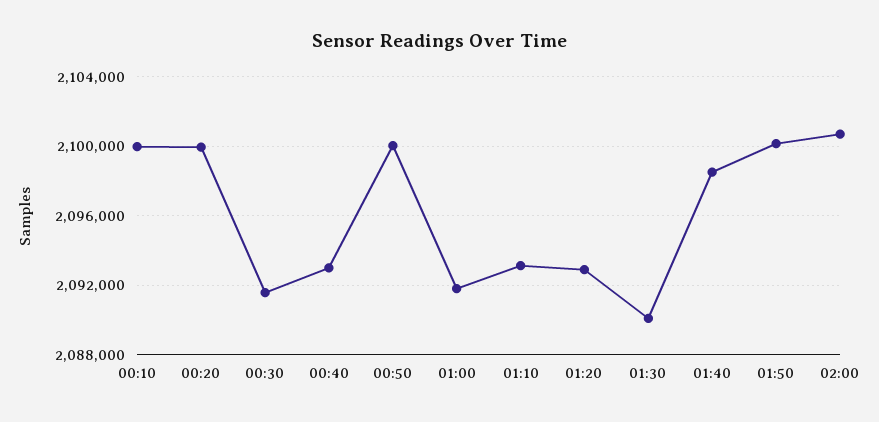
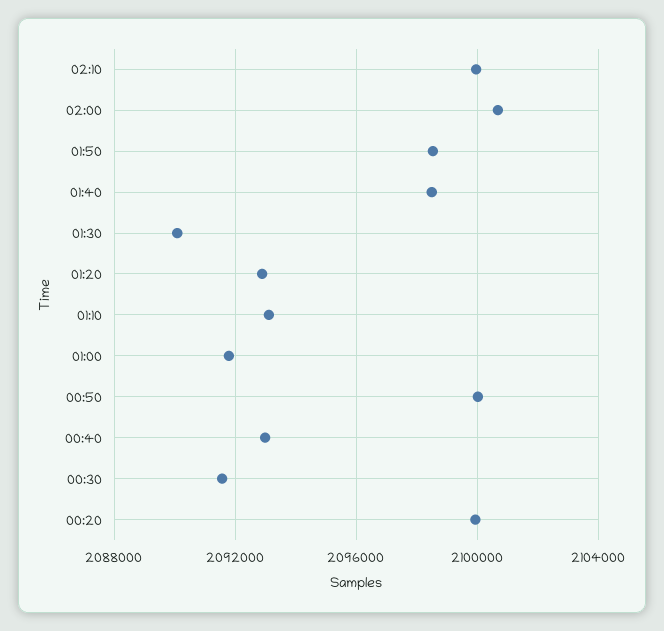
00:10: 2100000 -> none
01:50: 2100000 -> 2098500
02:10: none -> 2100000

